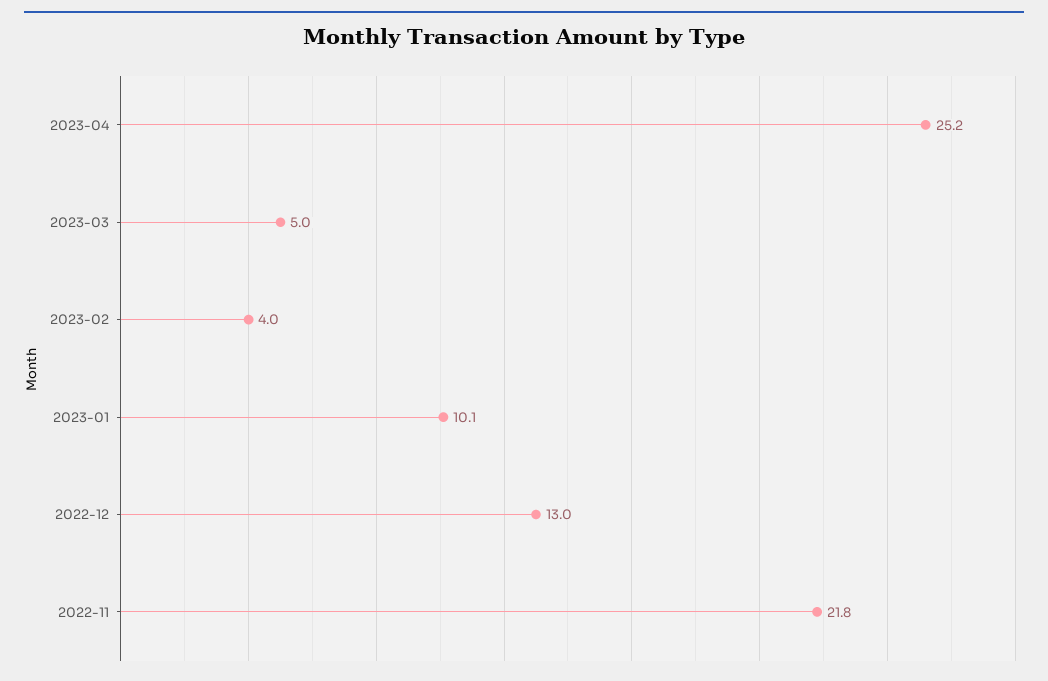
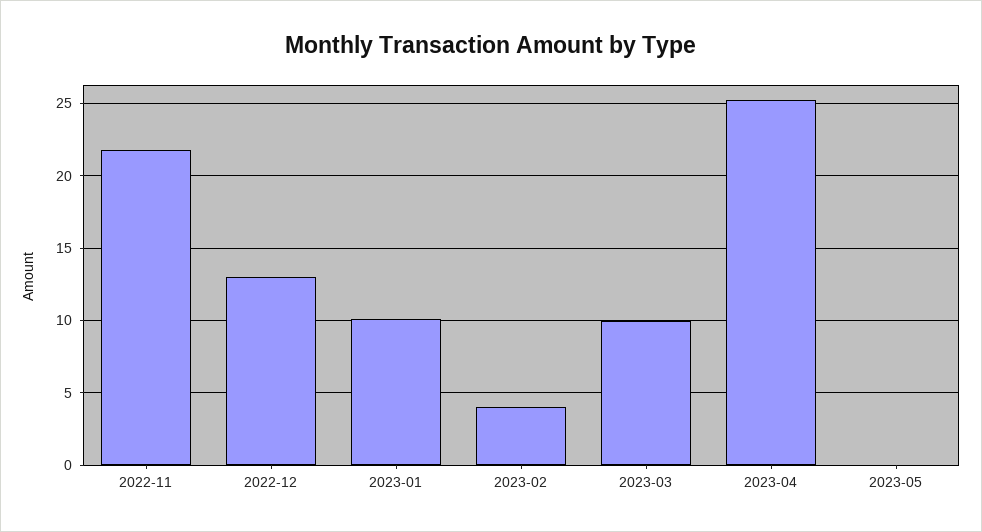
2023-03: 5 -> 10
2023-05: none -> 0

